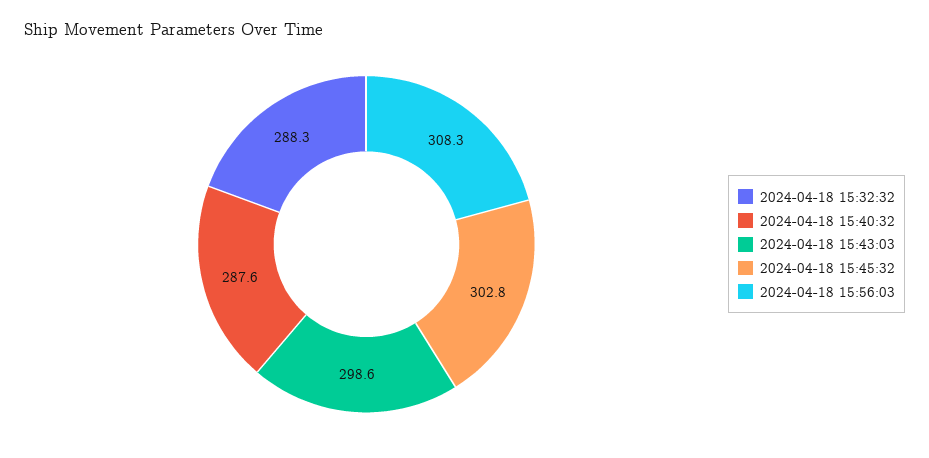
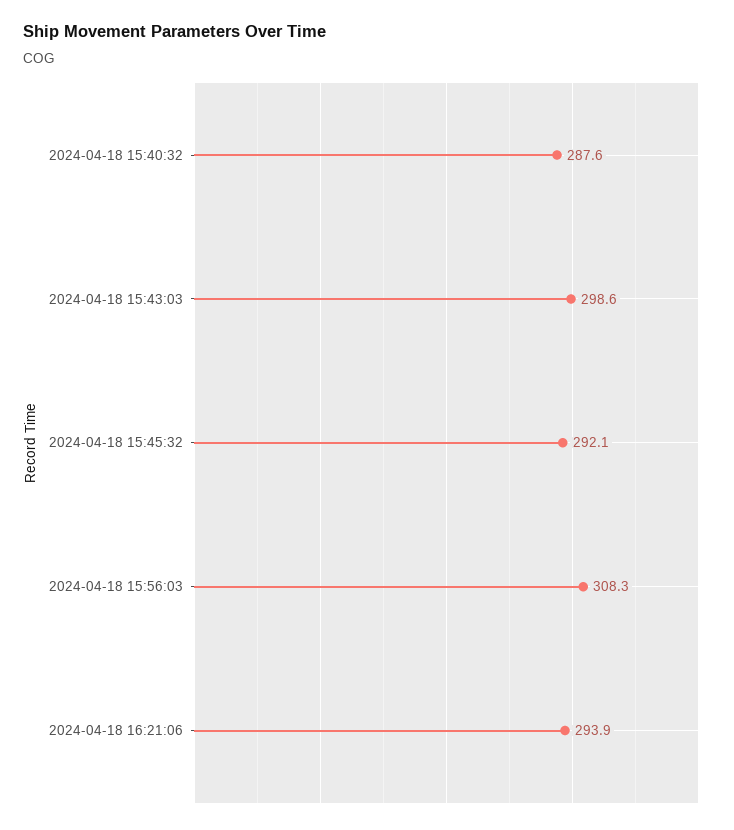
2024-04-18 15:32:32: 288.3 -> none
2024-04-18 15:45:32: 302.8 -> 292.1
2024-04-18 16:21:06: none -> 293.9

